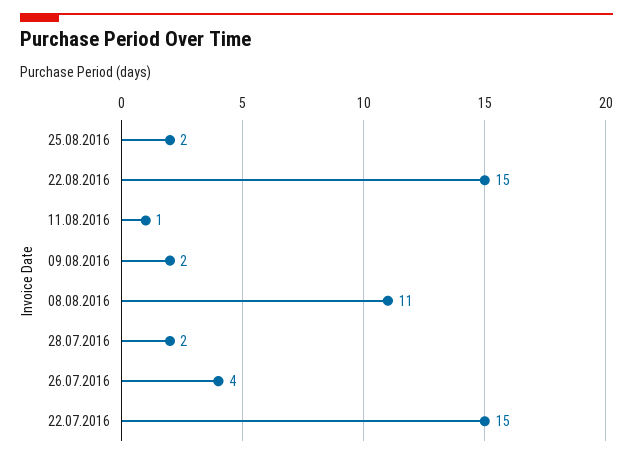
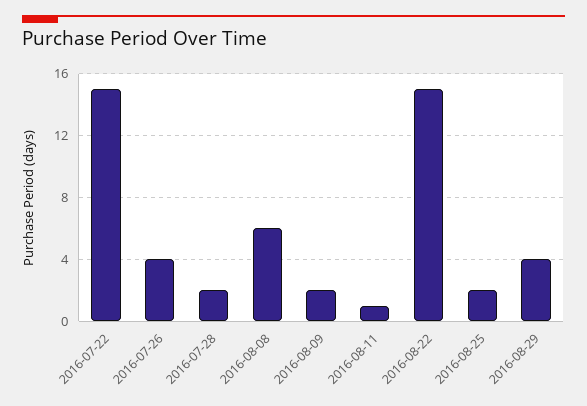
08.08.2016: 11 -> 6
2016-08-29: none -> 4

